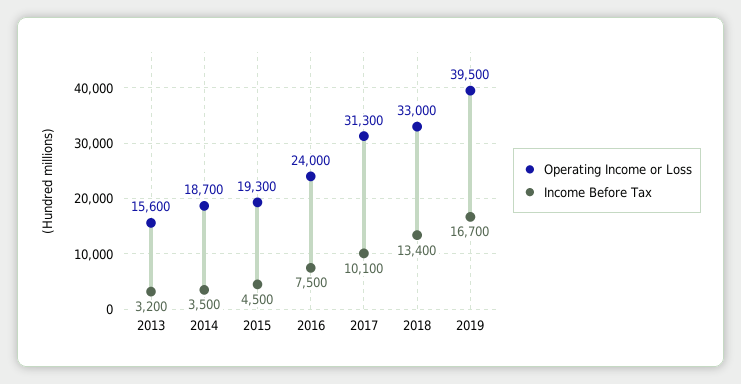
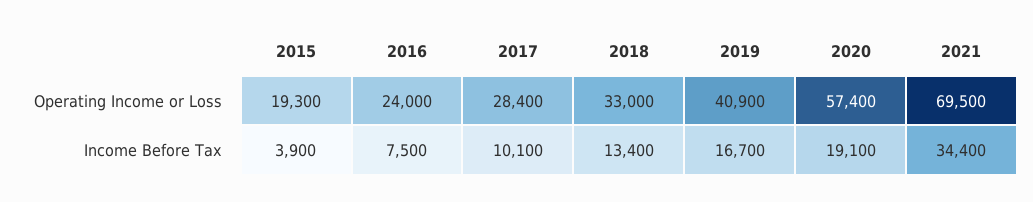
Operating Income or Loss, 2013: 15600 -> none
Income Before Tax, 2013: 3200 -> none
Operating Income or Loss, 2014: 18700 -> none
Income Before Tax, 2014: 3500 -> none
Income Before Tax, 2015: 4500 -> 3900
Operating Income or Loss, 2017: 31300 -> 28400
Operating Income or Loss, 2019: 39500 -> 40900
Operating Income or Loss, 2020: none -> 57400
Operating Income or Loss, 2021: none -> 69500
Income Before Tax, 2020: none -> 19100
Income Before Tax, 2021: none -> 34400

